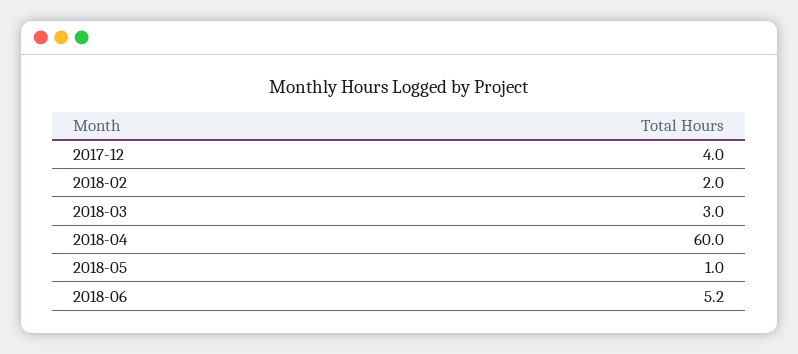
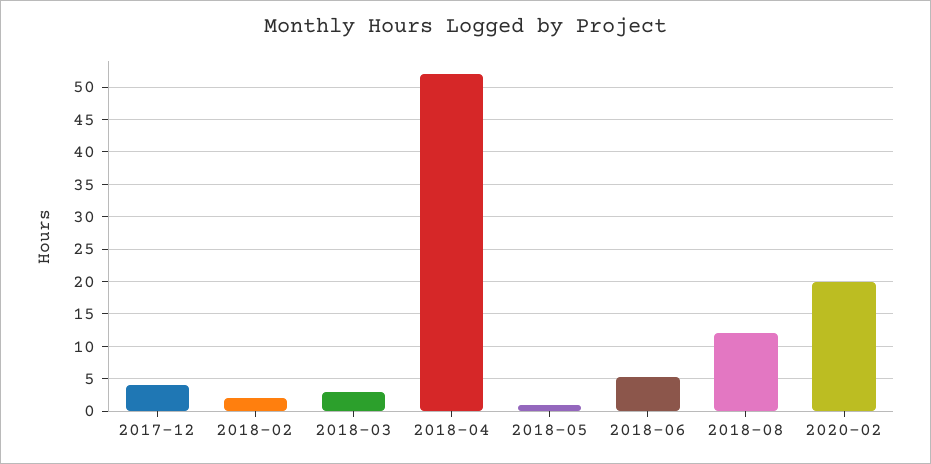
2018-04: 60 -> 52
2018-08: none -> 12
2020-02: none -> 20

